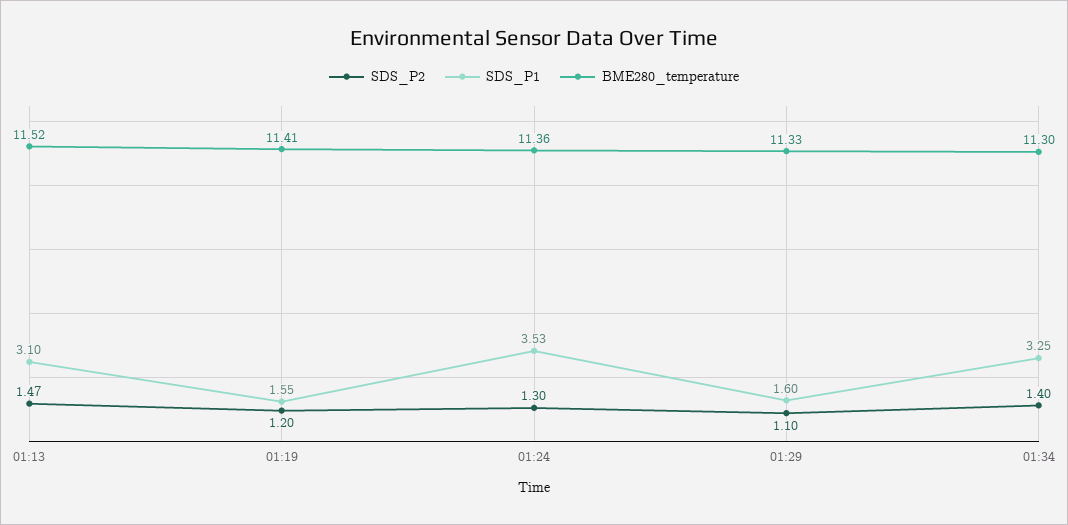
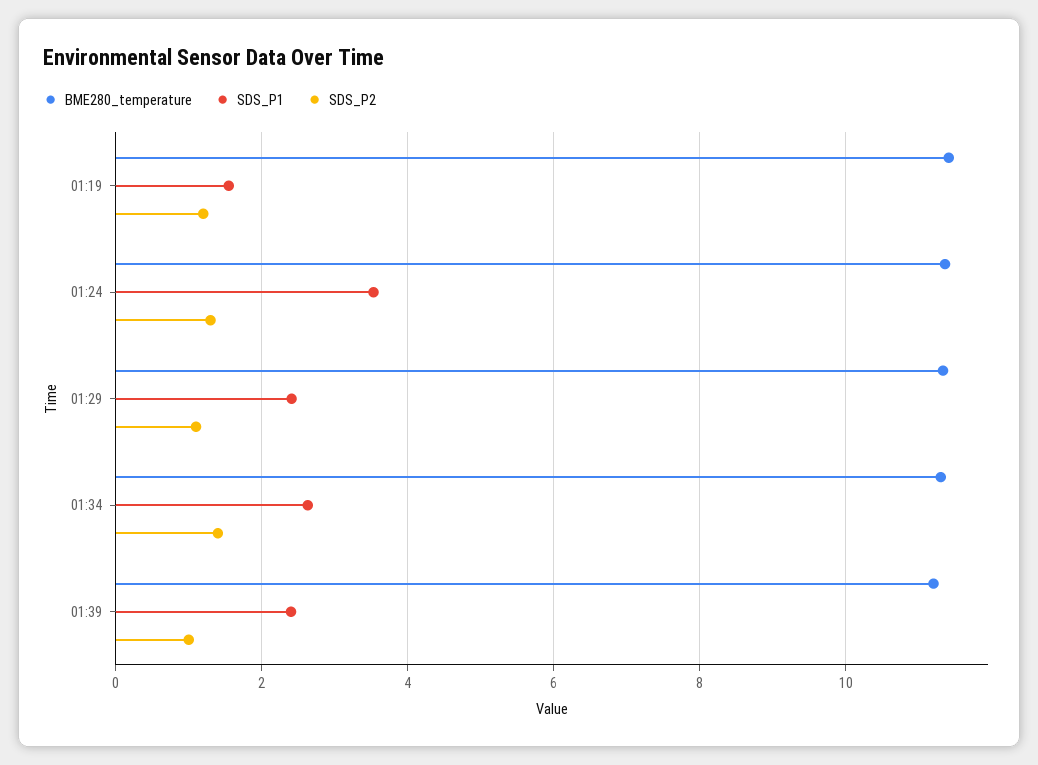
SDS_P2, 01:13: 1.47 -> none
SDS_P1, 01:13: 3.1 -> none
BME280_temperature, 01:13: 11.52 -> none
SDS_P1, 01:29: 1.6 -> 2.4
SDS_P1, 01:34: 3.25 -> 2.6
BME280_temperature, 01:39: none -> 11.2
SDS_P1, 01:39: none -> 2.4
SDS_P2, 01:39: none -> 1

